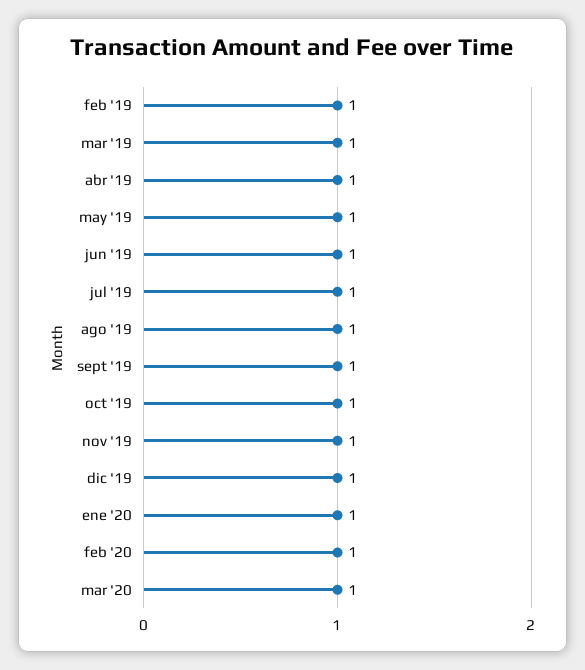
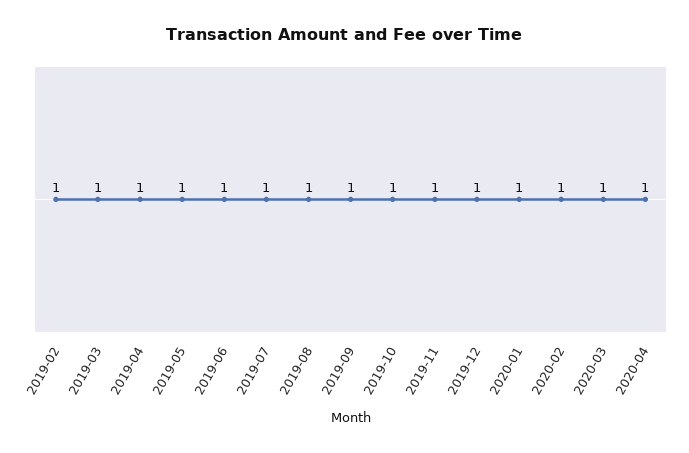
2020-04: none -> 1

